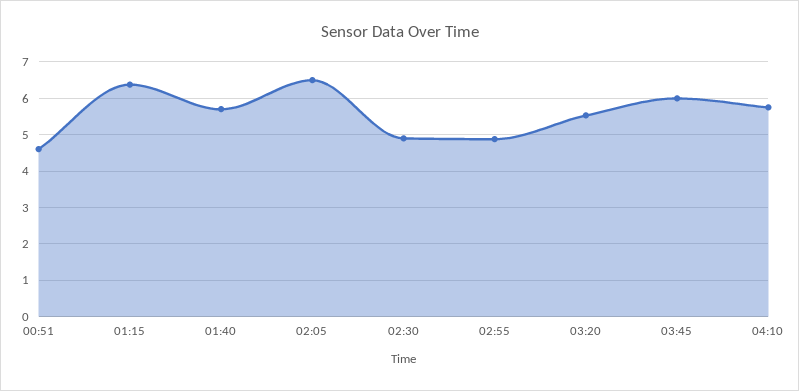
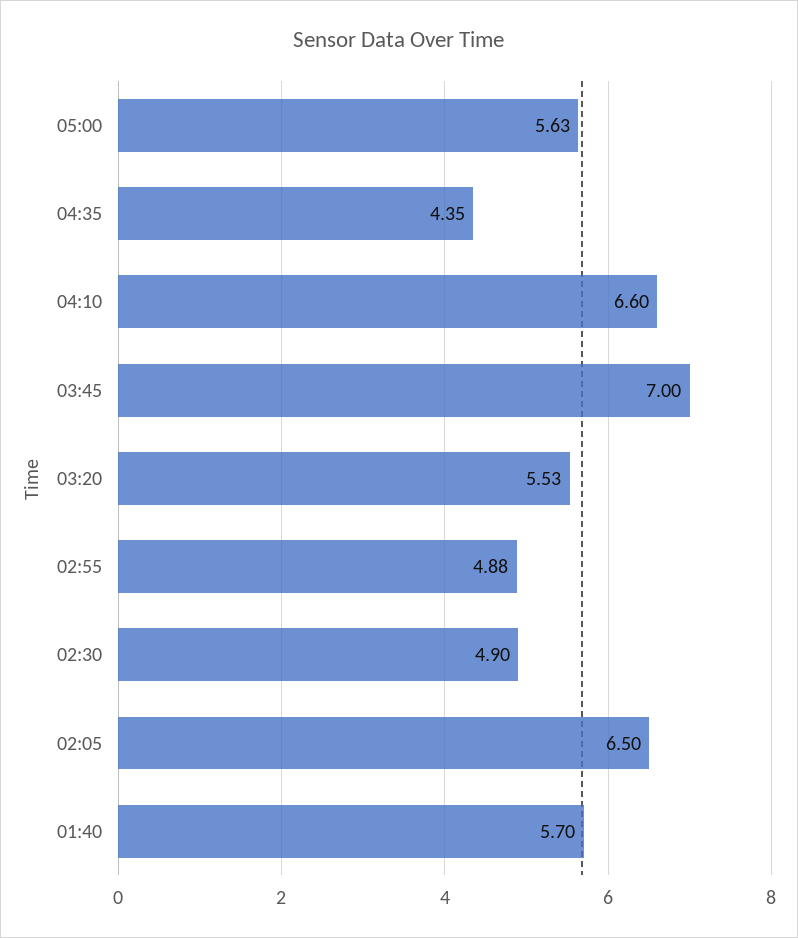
00:51: 4.6 -> none
01:15: 6.4 -> none
03:45: 6 -> 7
04:10: 5.8 -> 6.6
05:00: none -> 5.63
04:35: none -> 4.35

